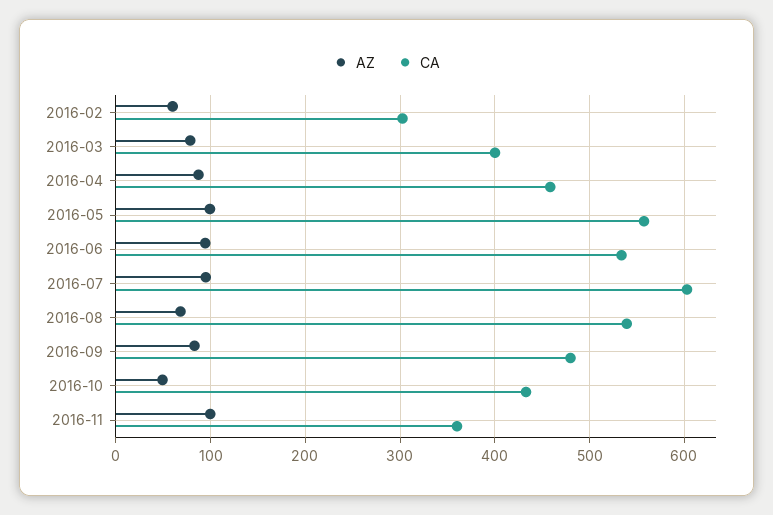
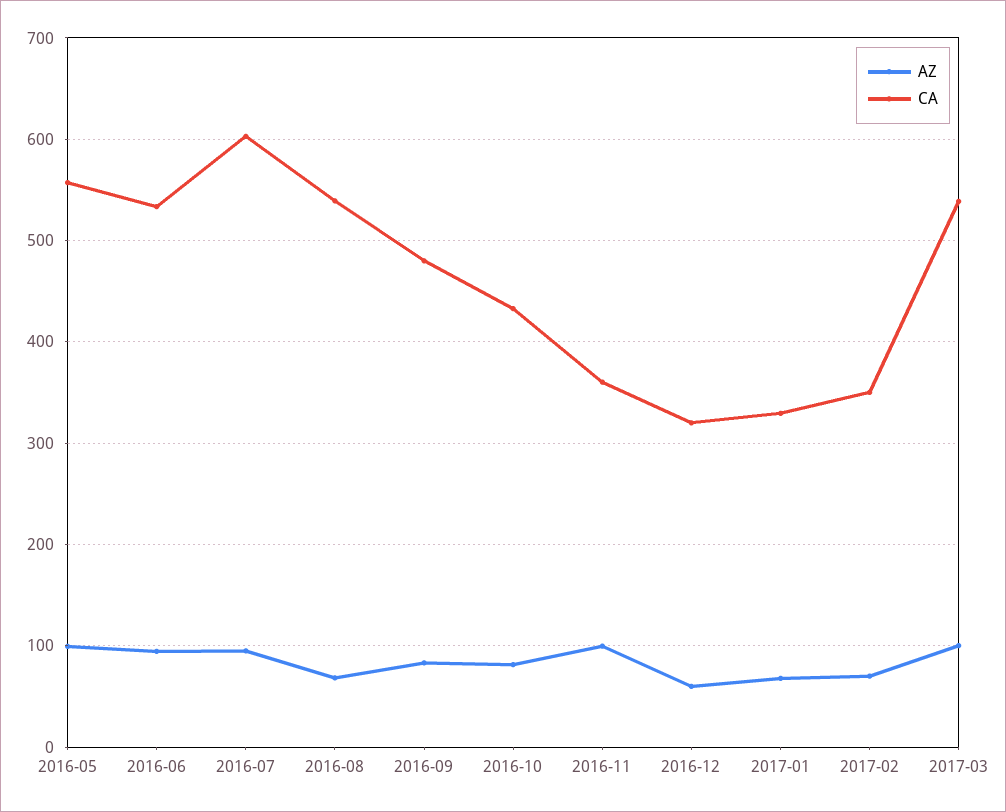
AZ, 2016-02: 60 -> none
CA, 2016-02: 300 -> none
AZ, 2016-03: 80 -> none
CA, 2016-03: 400 -> none
AZ, 2016-04: 90 -> none
CA, 2016-04: 460 -> none
AZ, 2016-10: 50 -> 80
AZ, 2016-12: none -> 60
CA, 2016-12: none -> 320
AZ, 2017-01: none -> 70
CA, 2017-01: none -> 330
AZ, 2017-02: none -> 70
CA, 2017-02: none -> 350
AZ, 2017-03: none -> 100
CA, 2017-03: none -> 540

